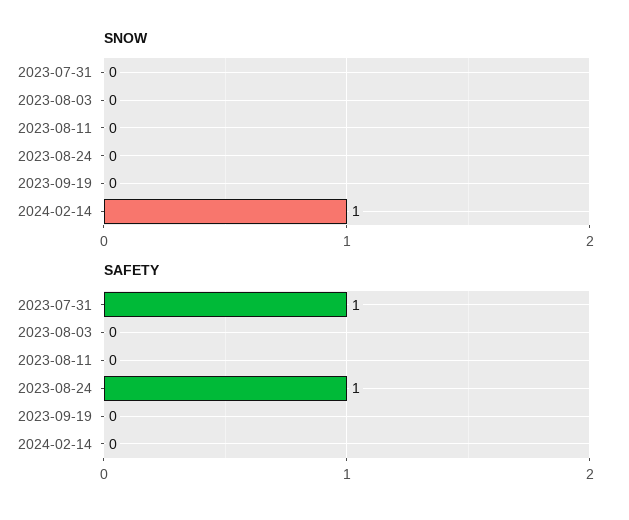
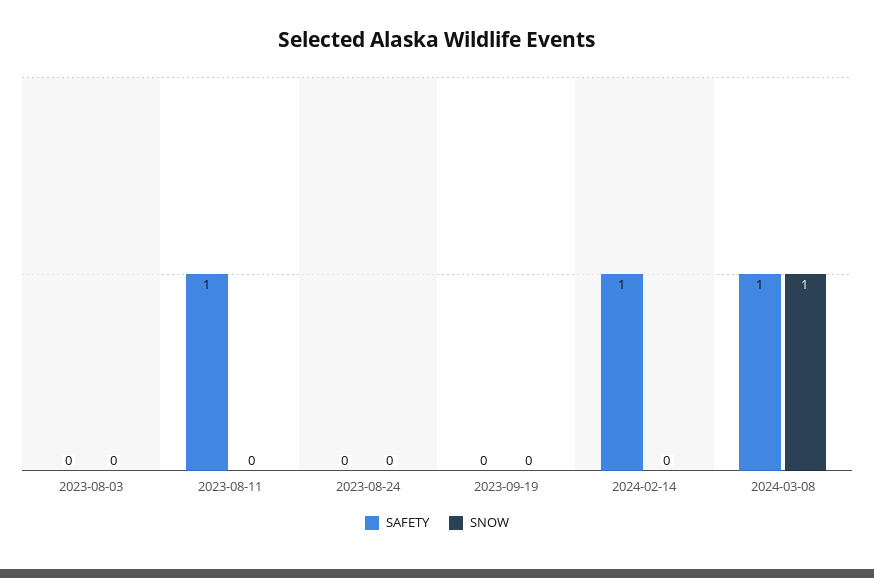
SNOW, 2023-07-31: 0 -> none
SNOW, 2024-02-14: 1 -> 0
SAFETY, 2023-07-31: 1 -> none
SAFETY, 2023-08-11: 0 -> 1
SAFETY, 2023-08-24: 1 -> 0
SAFETY, 2024-02-14: 0 -> 1
SAFETY, 2024-03-08: none -> 1
SNOW, 2024-03-08: none -> 1

